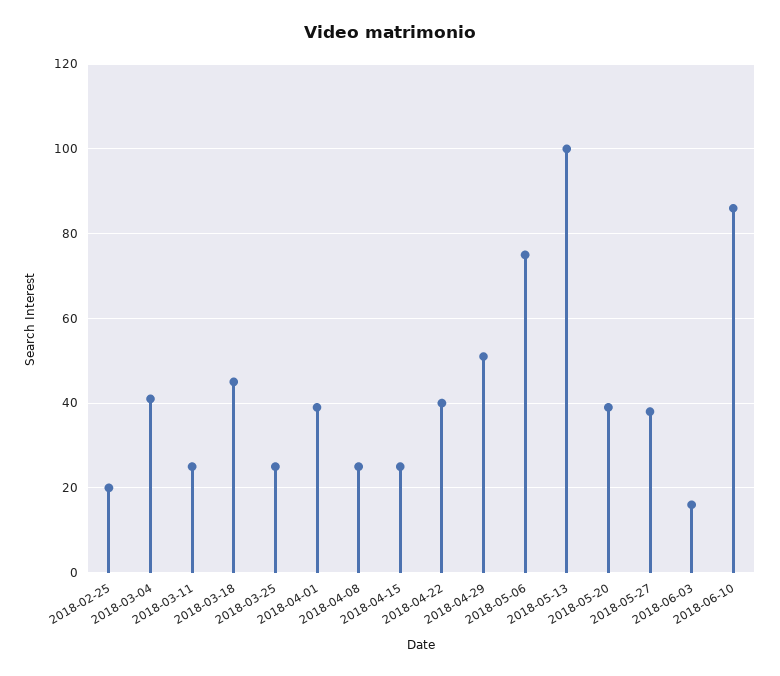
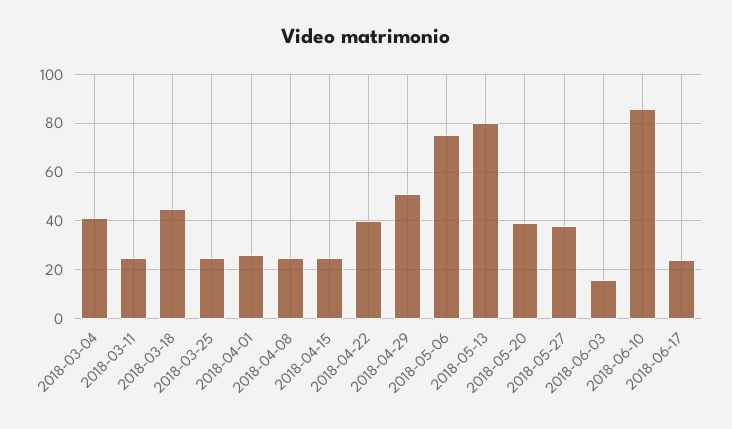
2018-02-25: 20 -> none
2018-04-01: 40 -> 25
2018-05-13: 100 -> 80
2018-06-17: none -> 25

